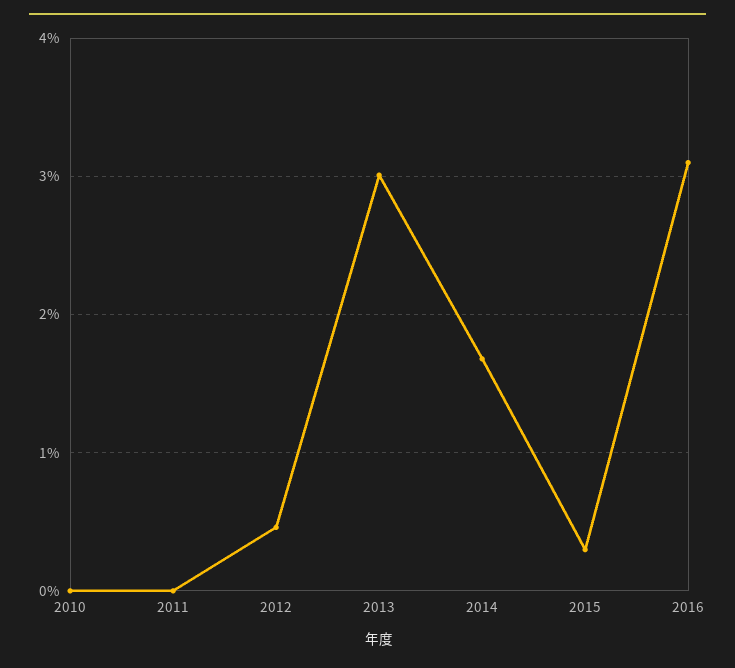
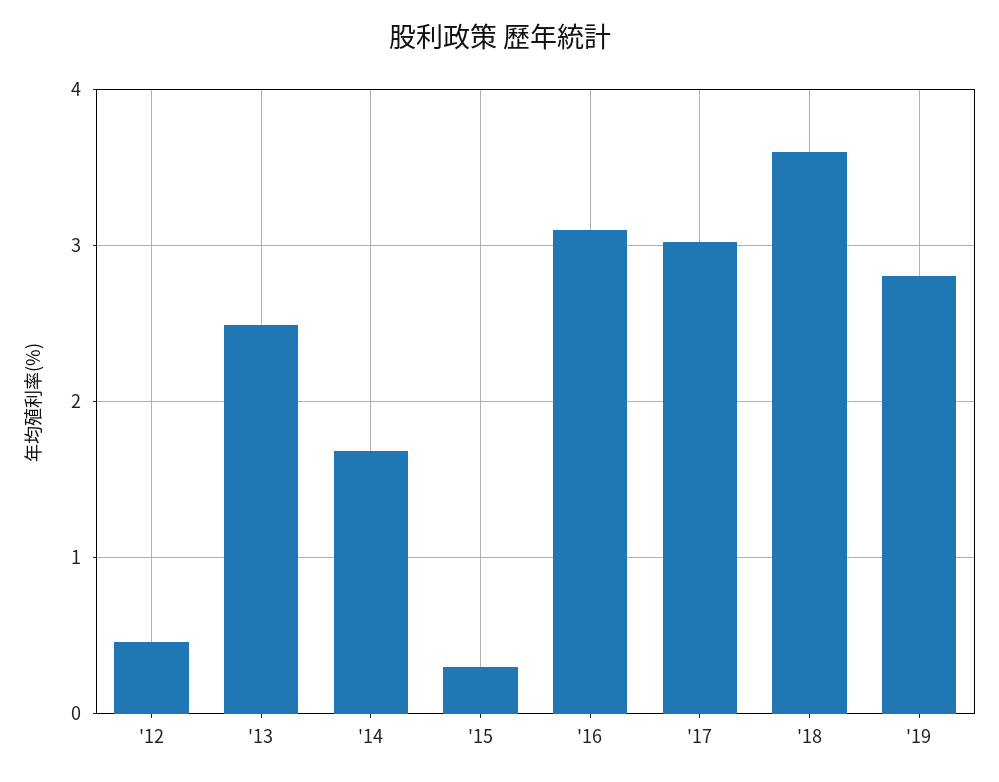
2010: 0 -> none
2011: 0 -> none
2013: 3 -> 2.5
'17: none -> 3
'18: none -> 3.6
'19: none -> 2.8

